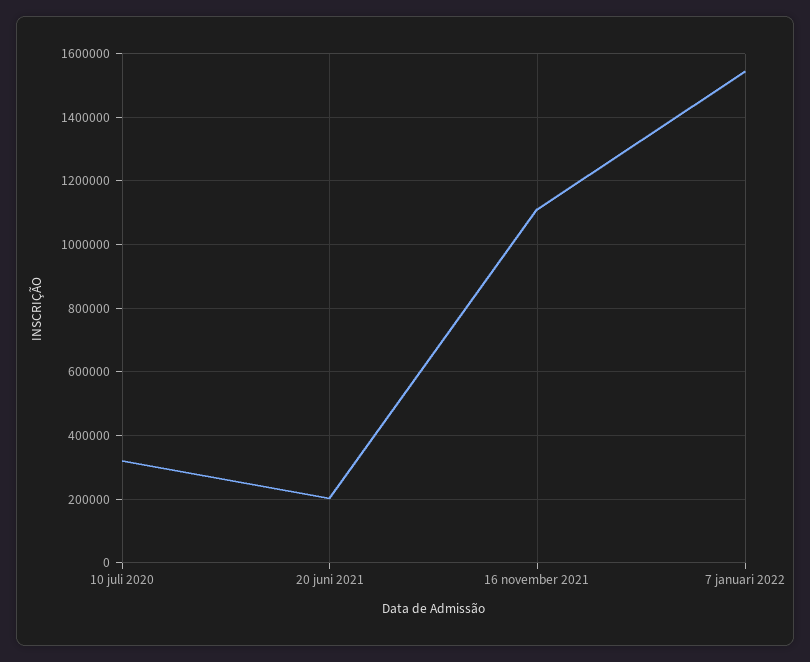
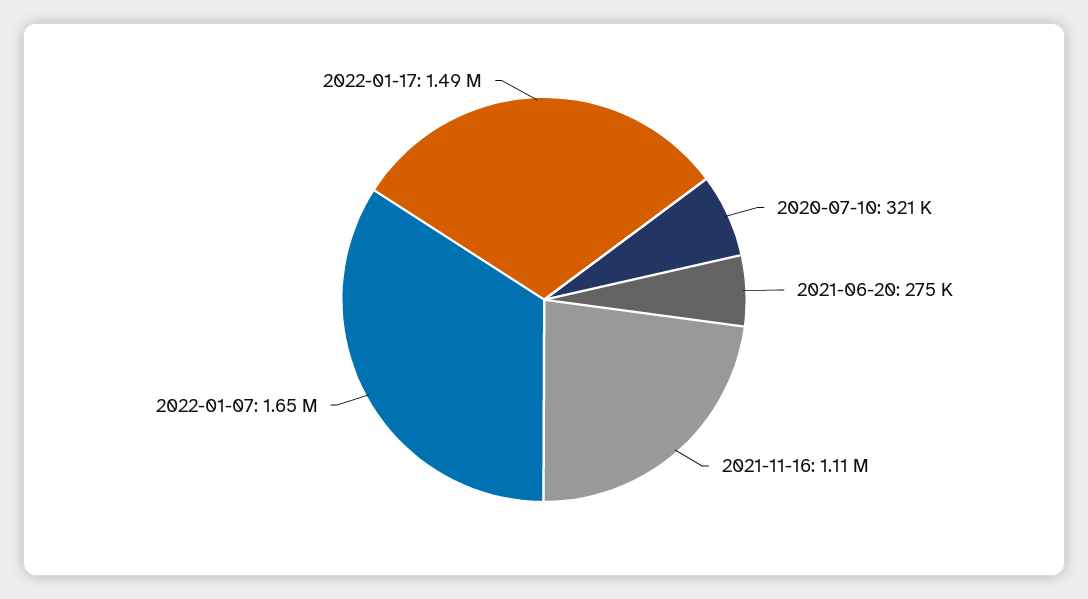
20 juni 2021: 200000 -> 275000
7 januari 2022: 1540000 -> 1650000
2022-01-17: none -> 1490000

